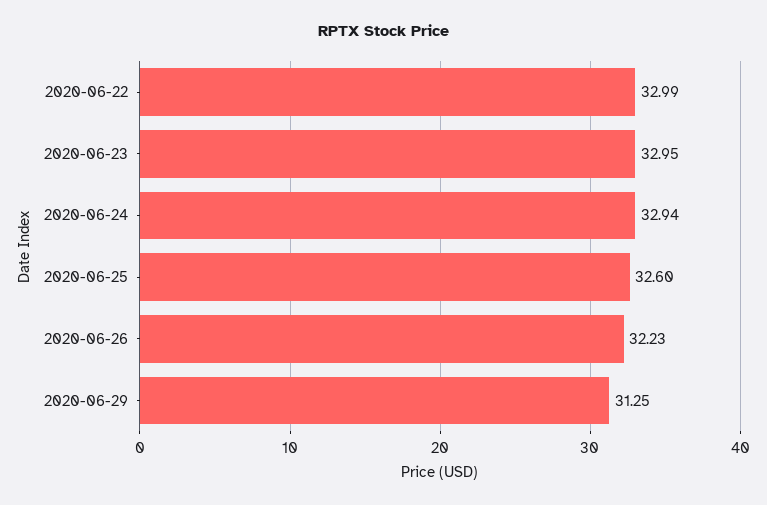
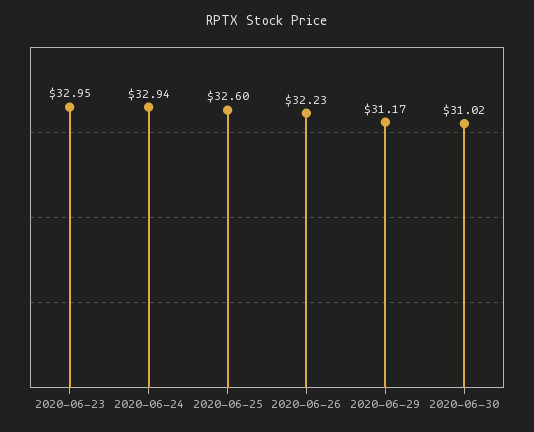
2020-06-22: 32.99 -> none
2020-06-29: 31.25 -> 31.17
2020-06-30: none -> 31.02

